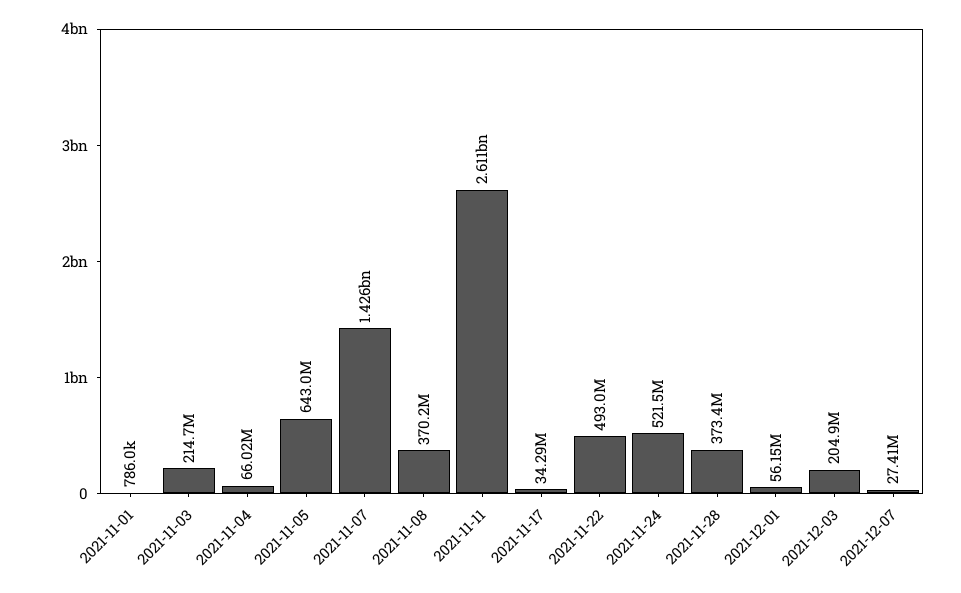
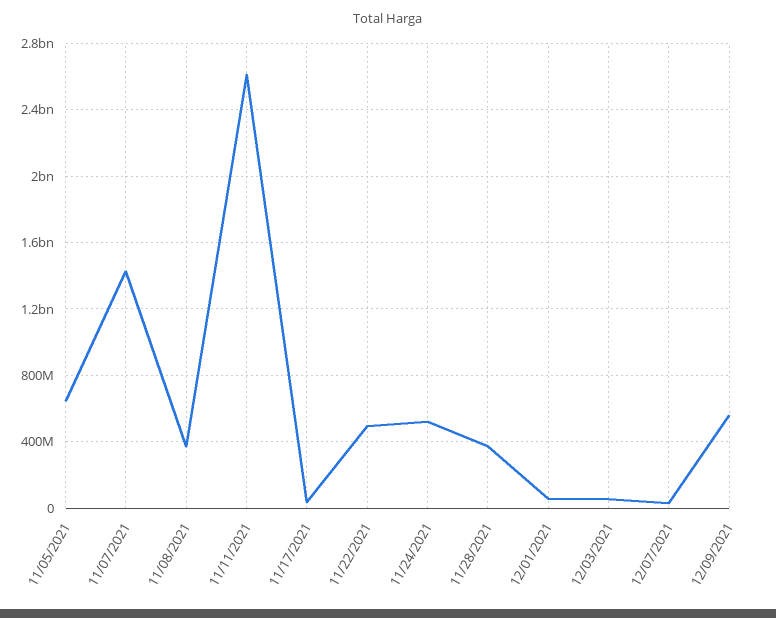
2021-11-01: 786000 -> none
2021-11-03: 214700000 -> none
2021-11-04: 66020000 -> none
2021-12-03: 204900000 -> 50000000
12/09/2021: none -> 550000000

